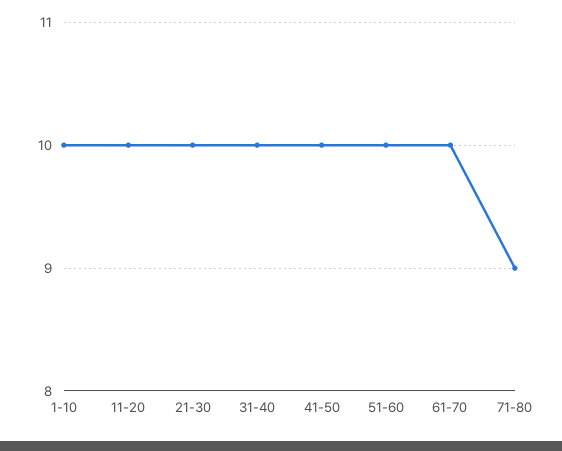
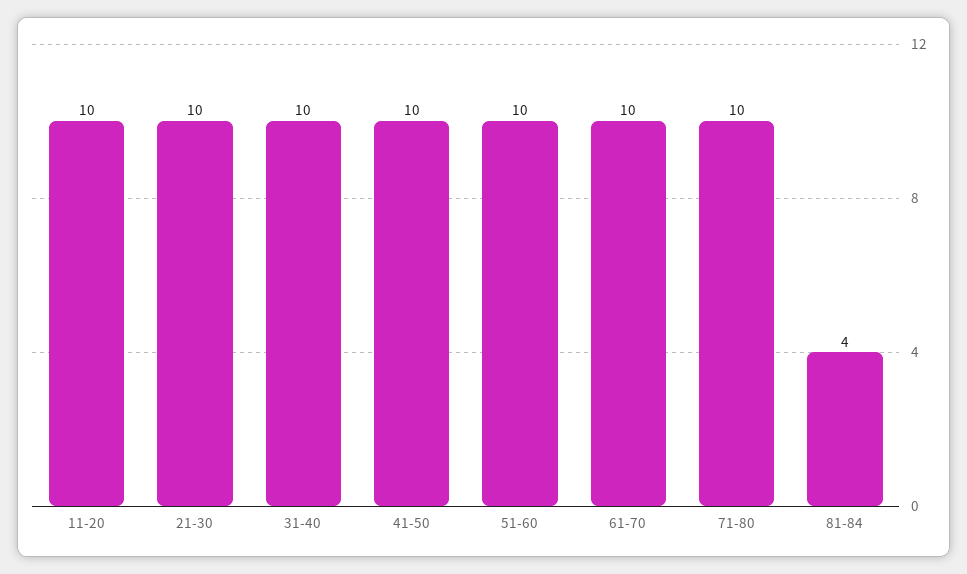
1-10: 10 -> none
71-80: 9 -> 10
81-84: none -> 4

